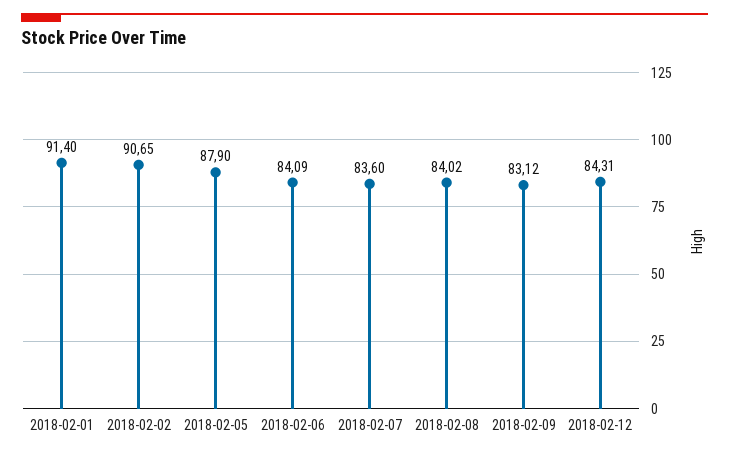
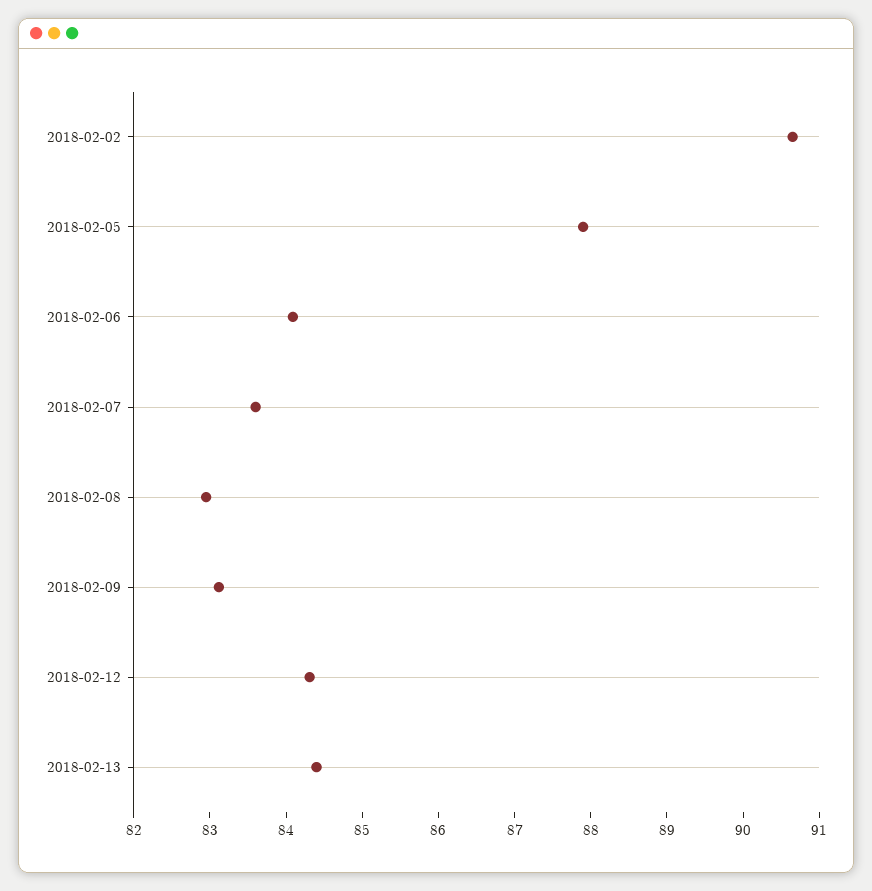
2018-02-01: 91.4 -> none
2018-02-08: 84.02 -> 83
2018-02-13: none -> 84.4

